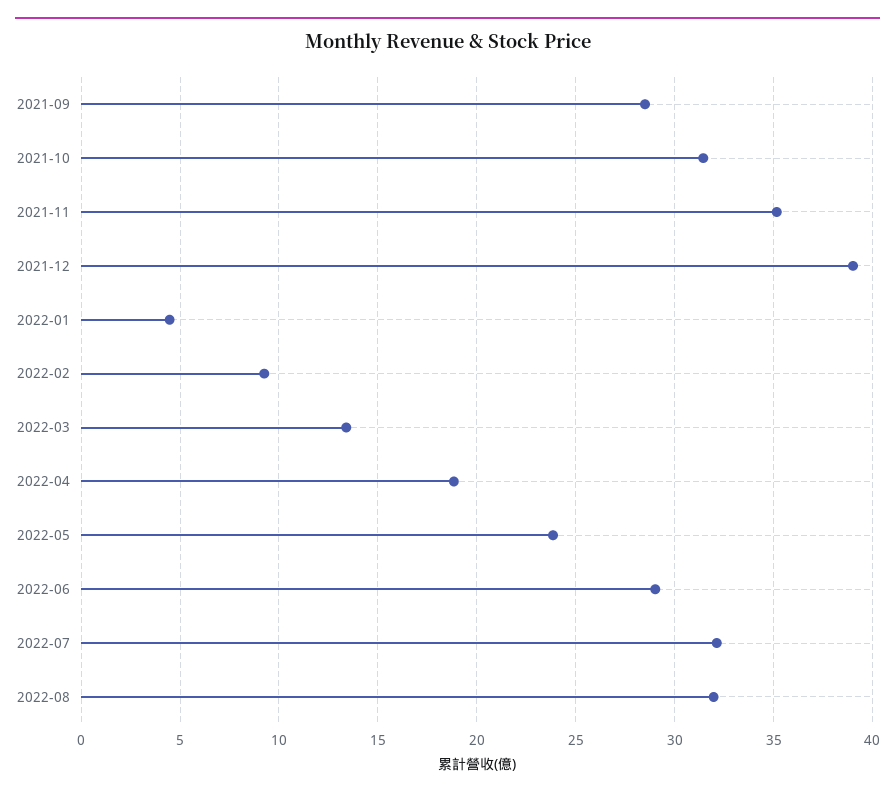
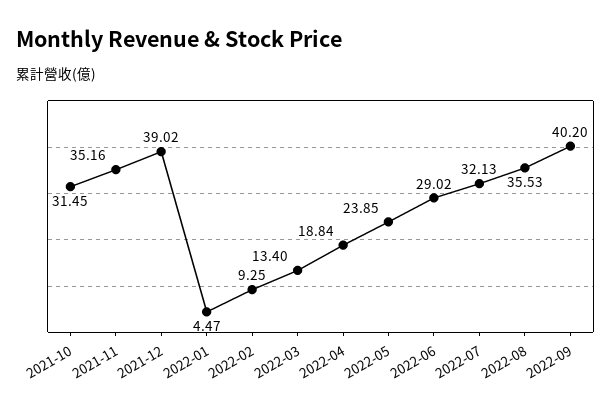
2021-09: 28.5 -> none
2022-08: 32 -> 35.53
2022-09: none -> 40.2

